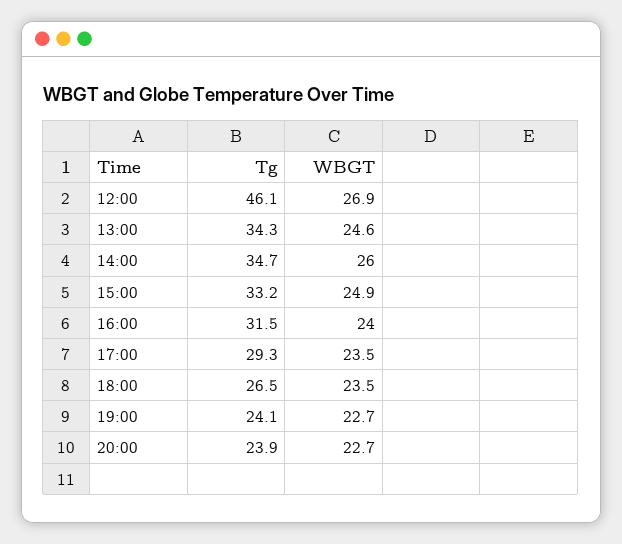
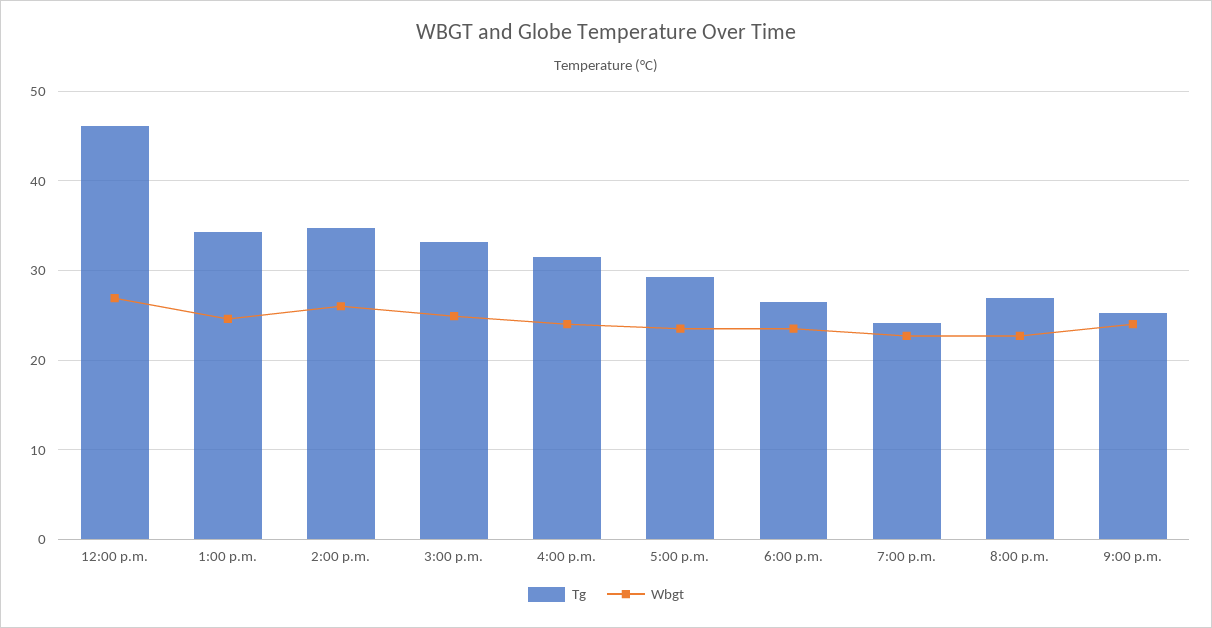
Tg, 20:00: 23.9 -> 27
Tg, 9:00 p.m.: none -> 25
WBGT, 9:00 p.m.: none -> 24

